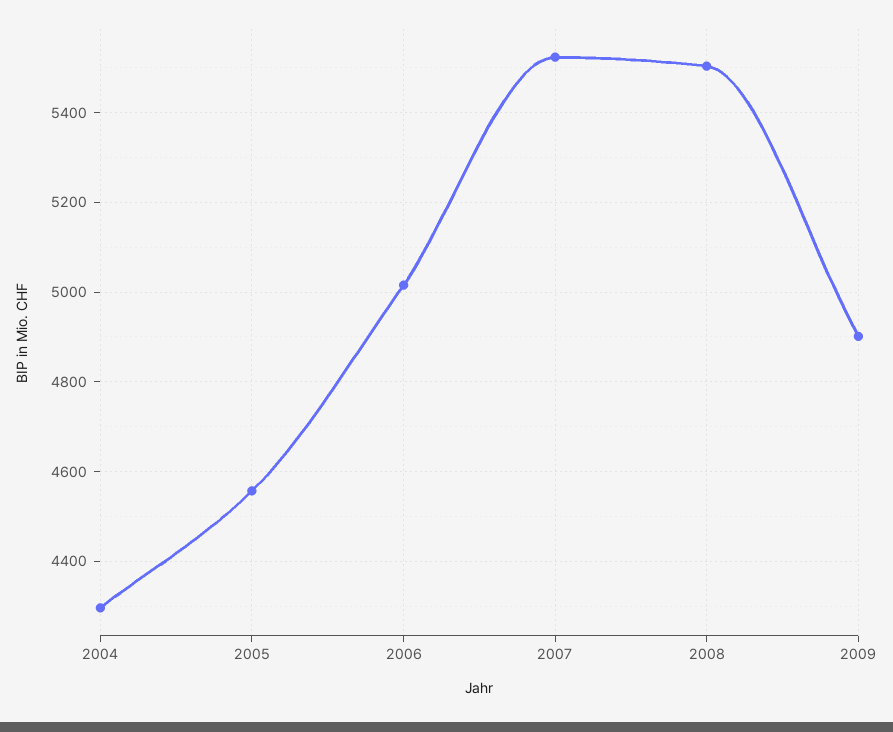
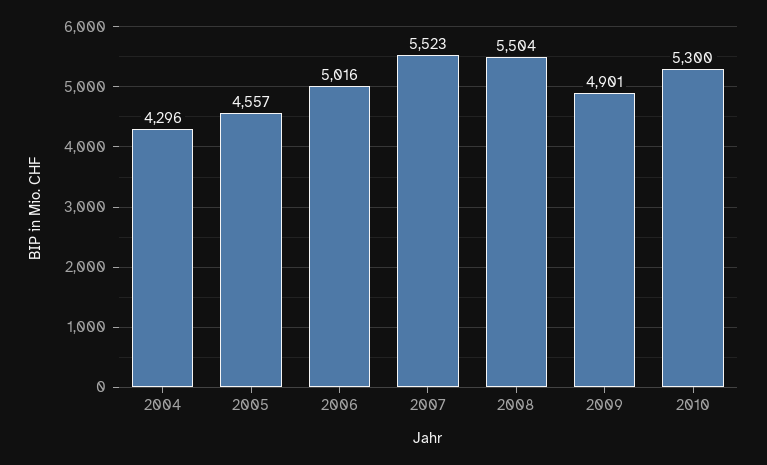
2010: none -> 5300

